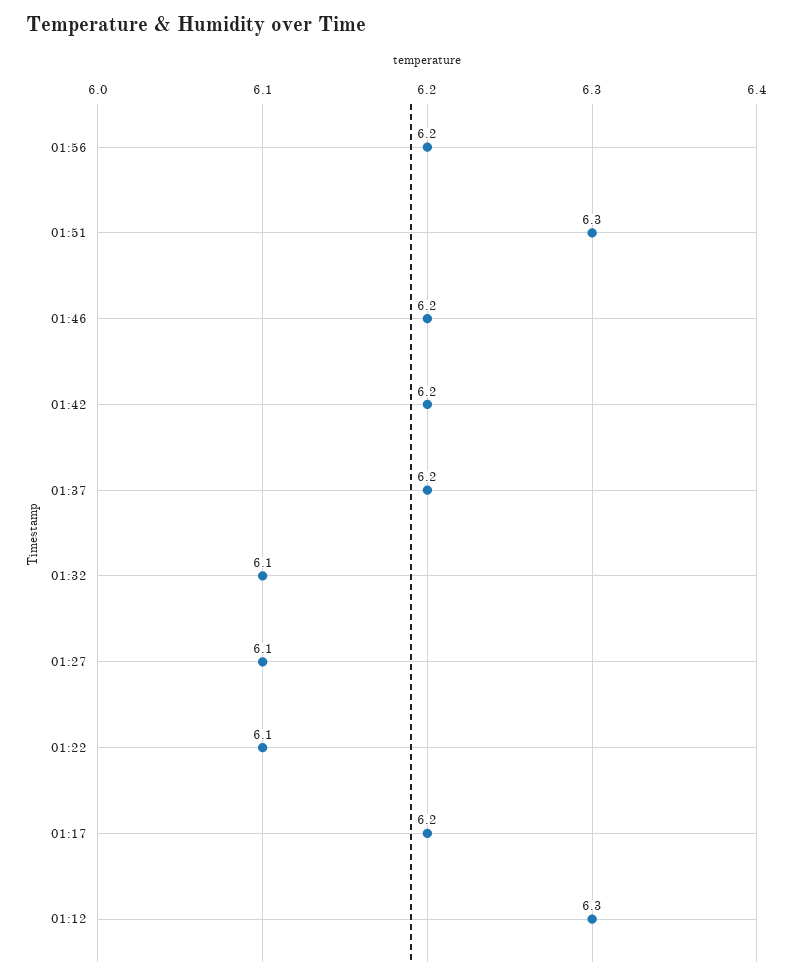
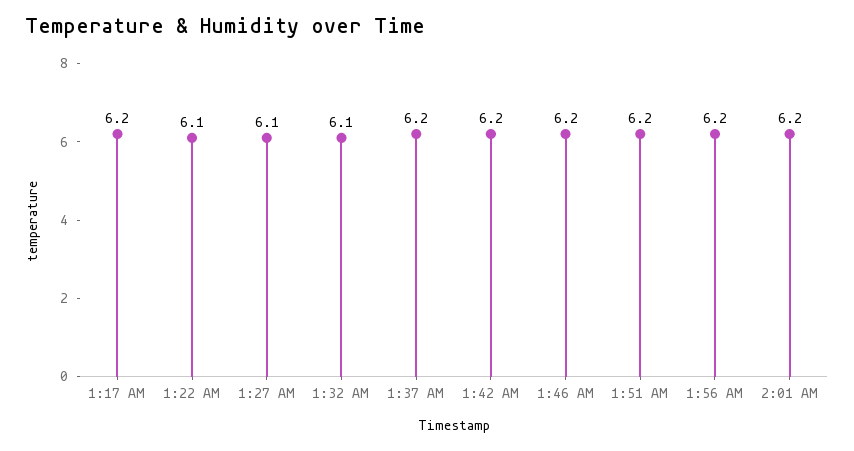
01:51: 6.3 -> 6.2
01:12: 6.3 -> none
2:01 AM: none -> 6.2

